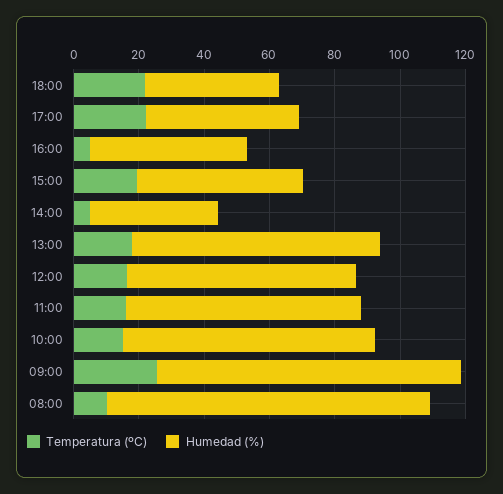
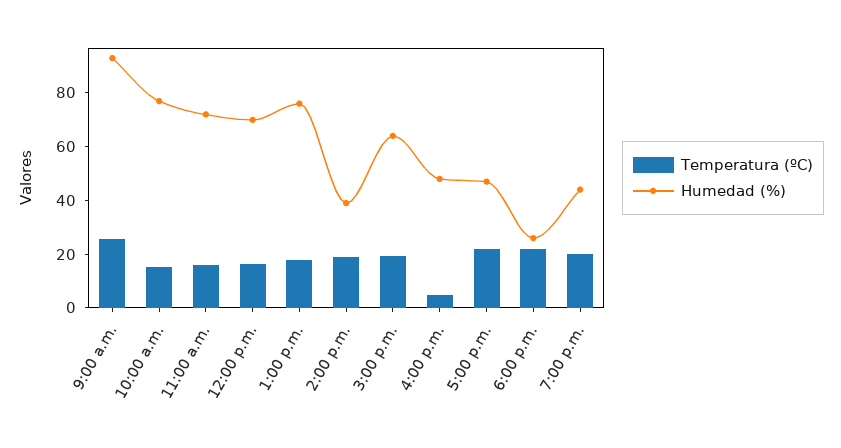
Humedad (%), 18:00: 40 -> 25
Humedad (%), 15:00: 50 -> 65
Temperatura (ºC), 14:00: 5 -> 20
Temperatura (ºC), 08:00: 10 -> none
Humedad (%), 08:00: 100 -> none
Temperatura (ºC), 7:00 p.m.: none -> 20
Humedad (%), 7:00 p.m.: none -> 45

